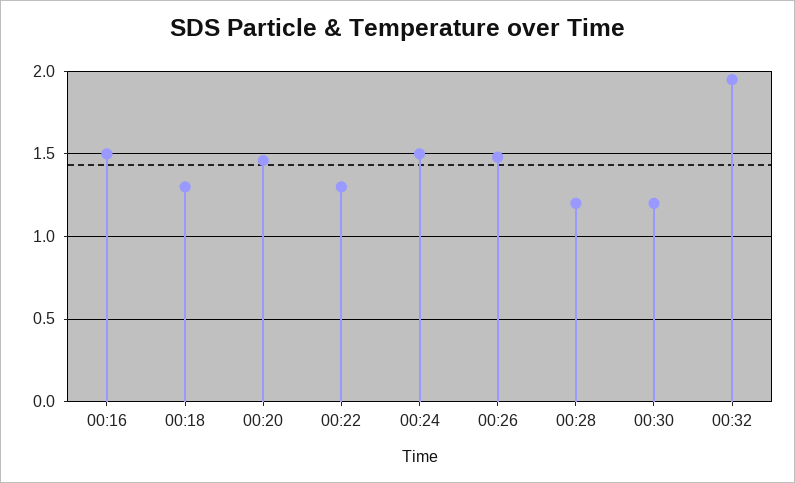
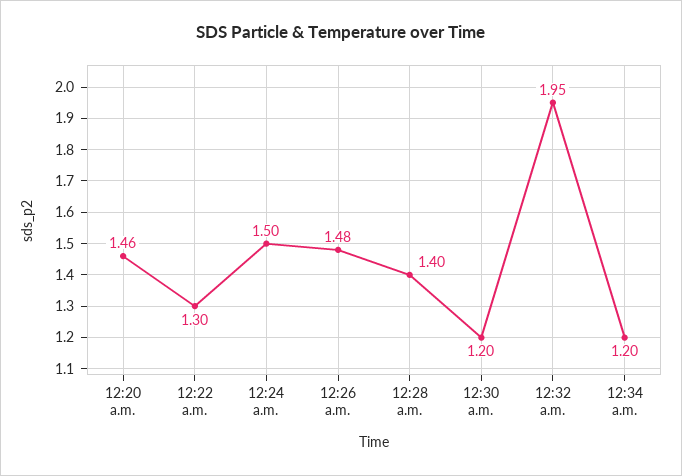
00:16: 1.5 -> none
00:18: 1.3 -> none
00:28: 1.2 -> 1.4
12:34 a.m.: none -> 1.2

